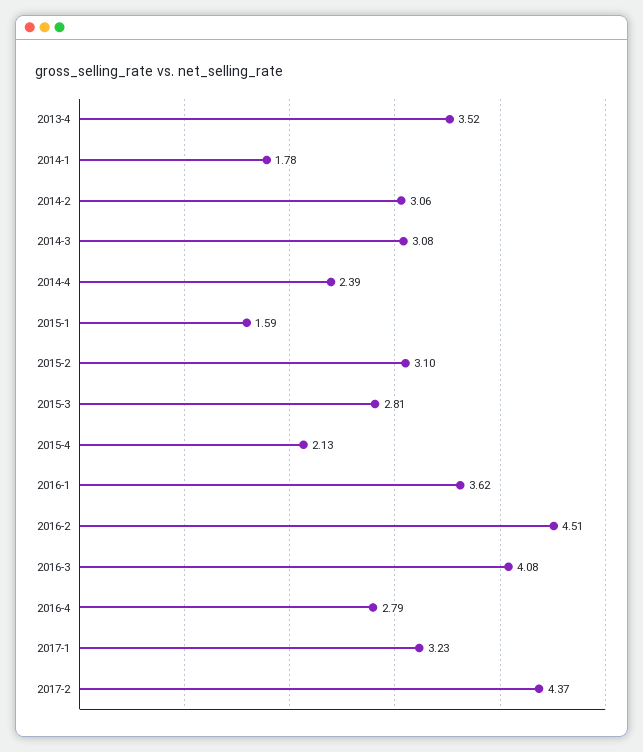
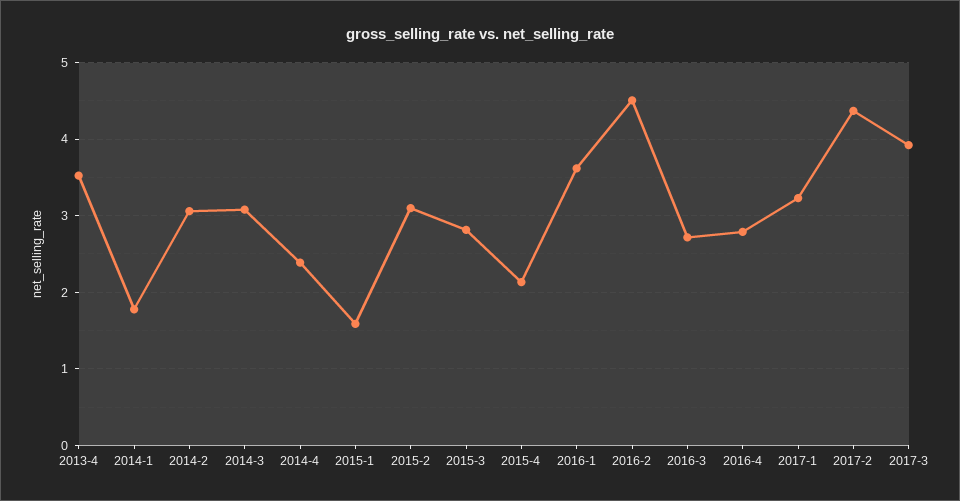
2016-3: 4.08 -> 2.7
2017-3: none -> 3.9

